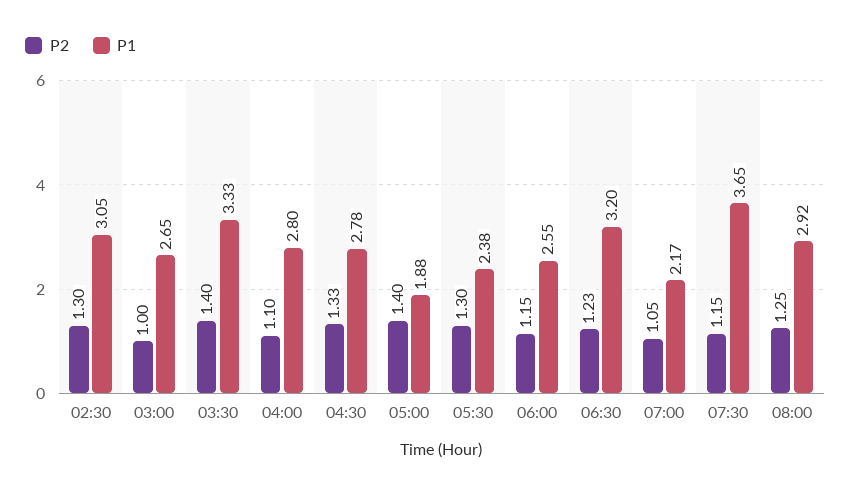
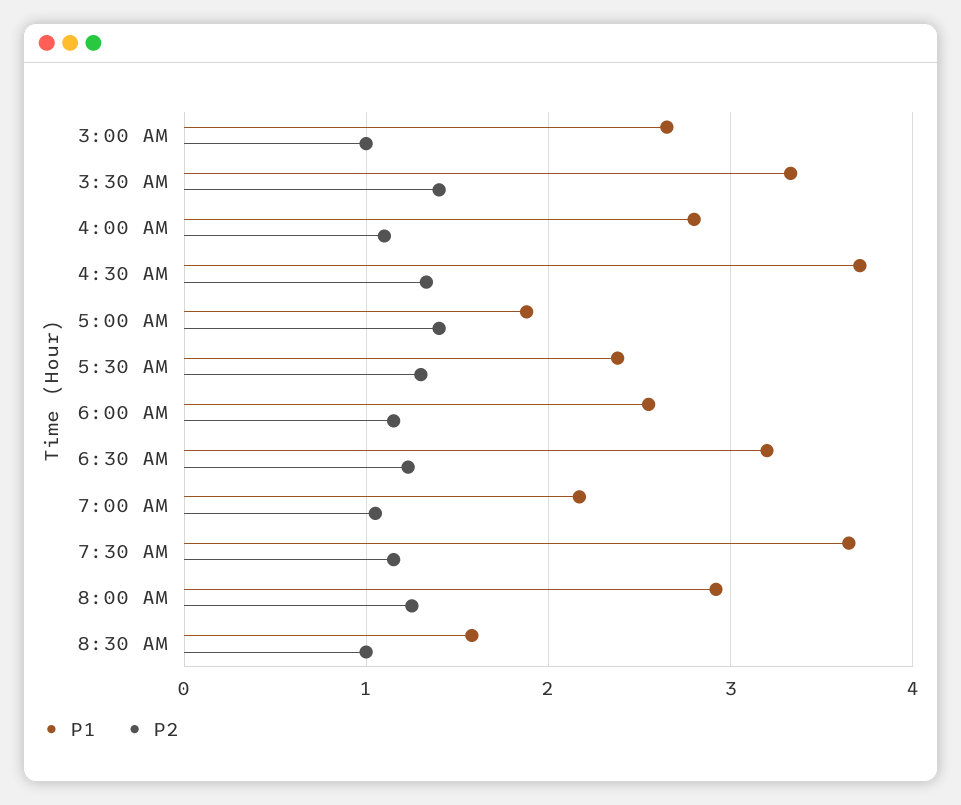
P2, 02:30: 1.3 -> none
P1, 02:30: 3.05 -> none
P1, 04:30: 2.78 -> 3.7
P1, 8:30 AM: none -> 1.6
P2, 8:30 AM: none -> 1

